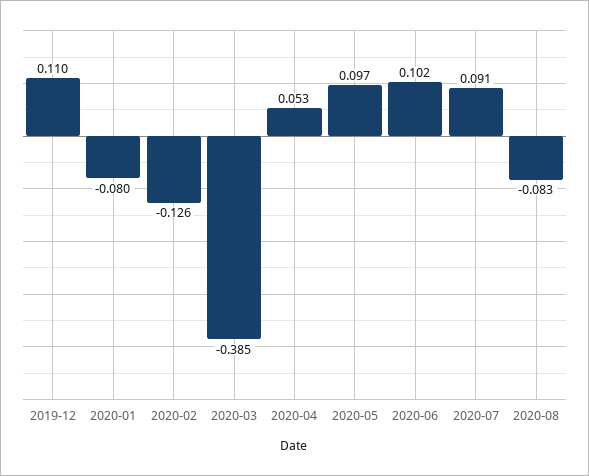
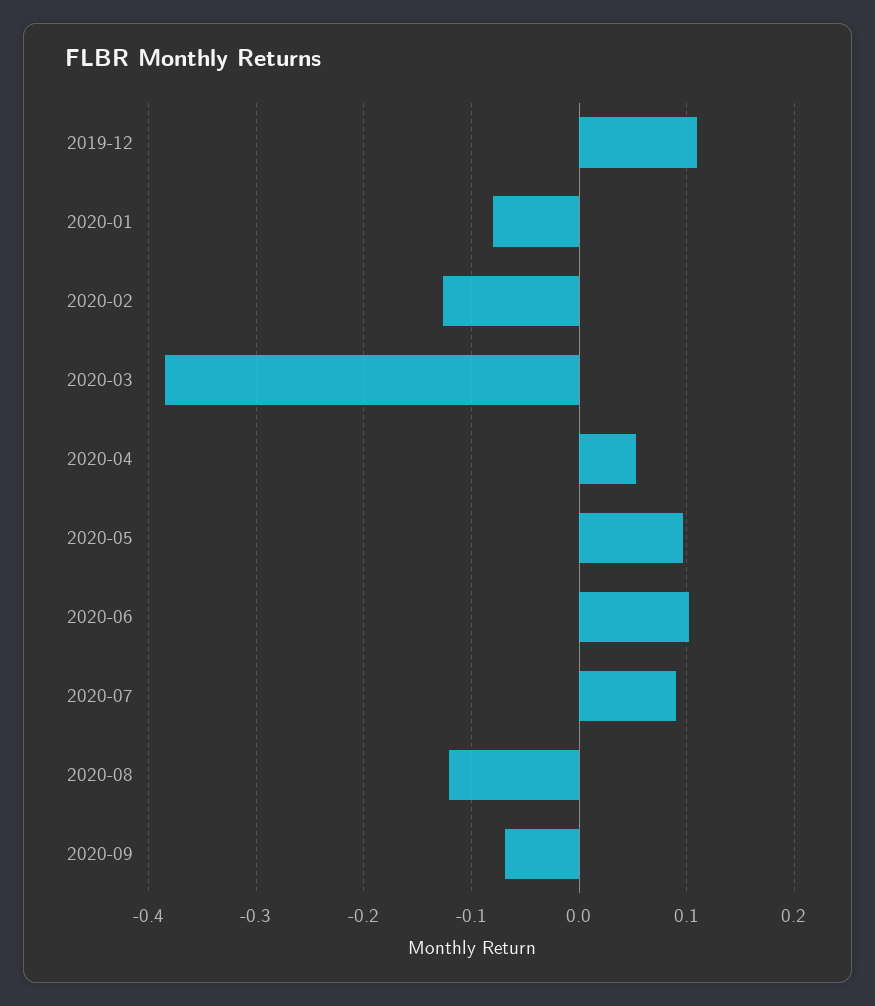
2020-08: -0.083 -> -0.12
2020-09: none -> -0.07

